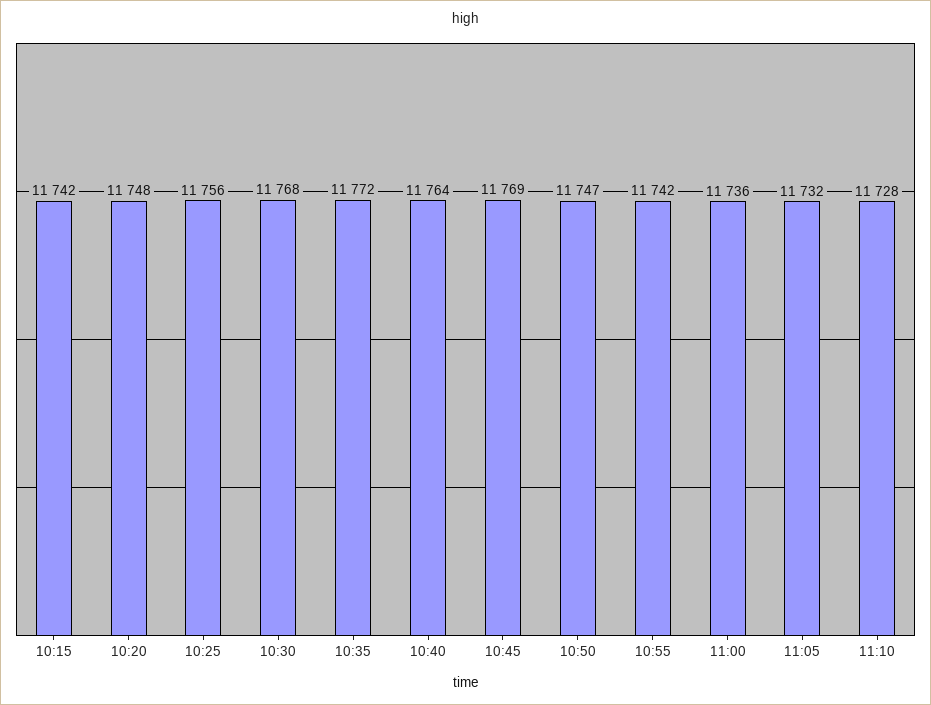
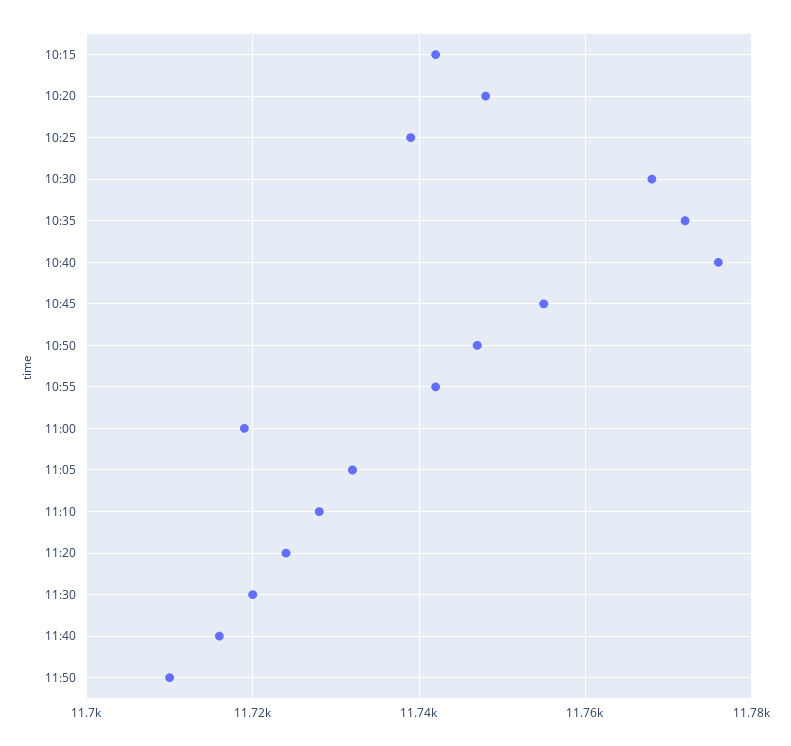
10:25: 11756 -> 11740
10:40: 11764 -> 11775
10:45: 11769 -> 11755
11:00: 11736 -> 11720
11:20: none -> 11725
11:30: none -> 11720
11:40: none -> 11715
11:50: none -> 11710

